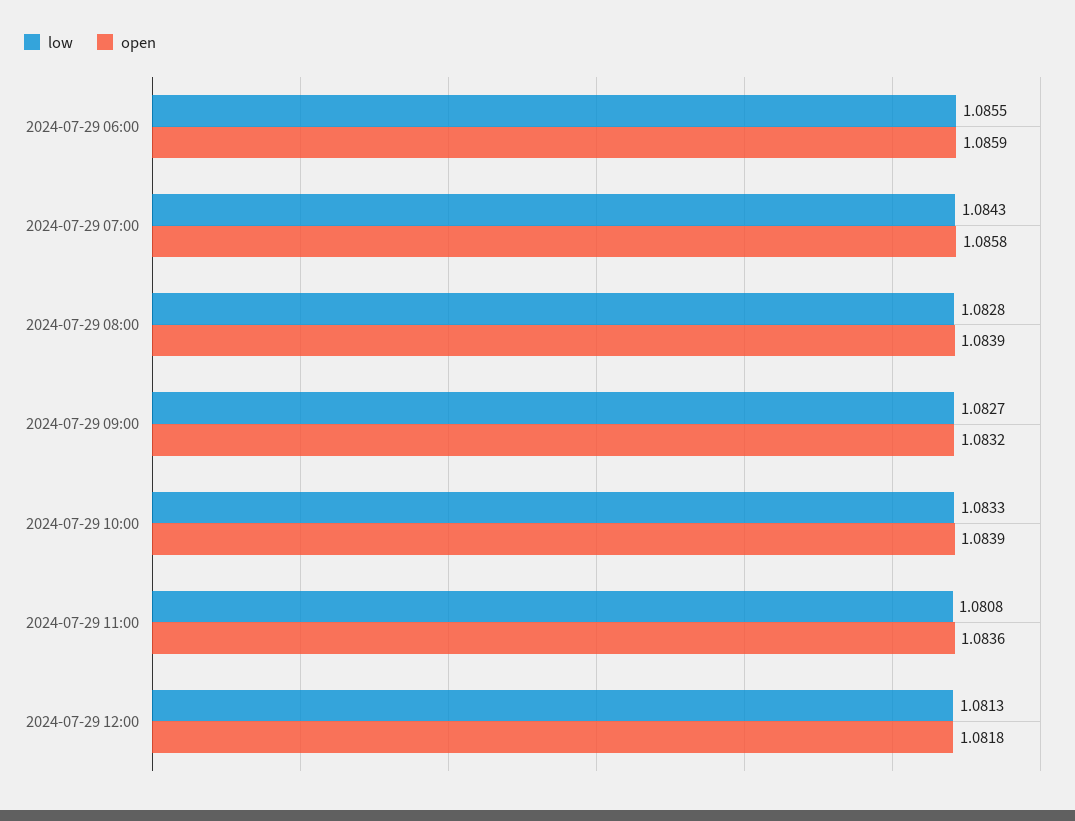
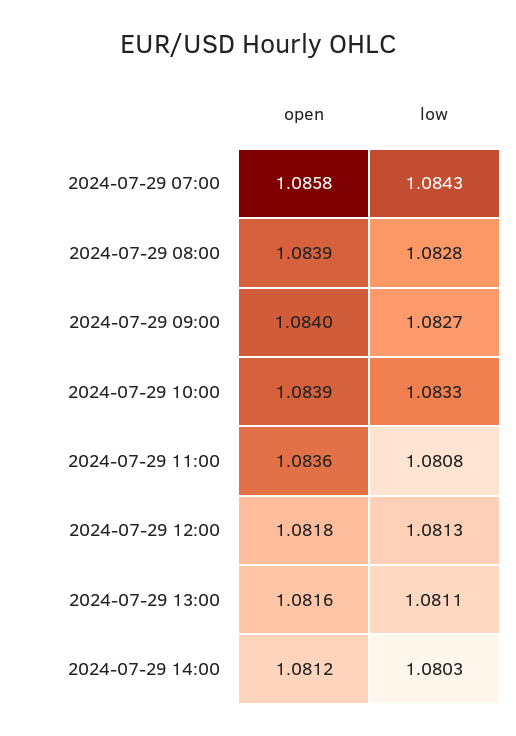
low, 2024-07-29 06:00: 1.0855 -> none
open, 2024-07-29 06:00: 1.0859 -> none
open, 2024-07-29 09:00: 1.0832 -> 1.084
open, 2024-07-29 13:00: none -> 1.0816
low, 2024-07-29 13:00: none -> 1.0811
open, 2024-07-29 14:00: none -> 1.0812
low, 2024-07-29 14:00: none -> 1.0803

